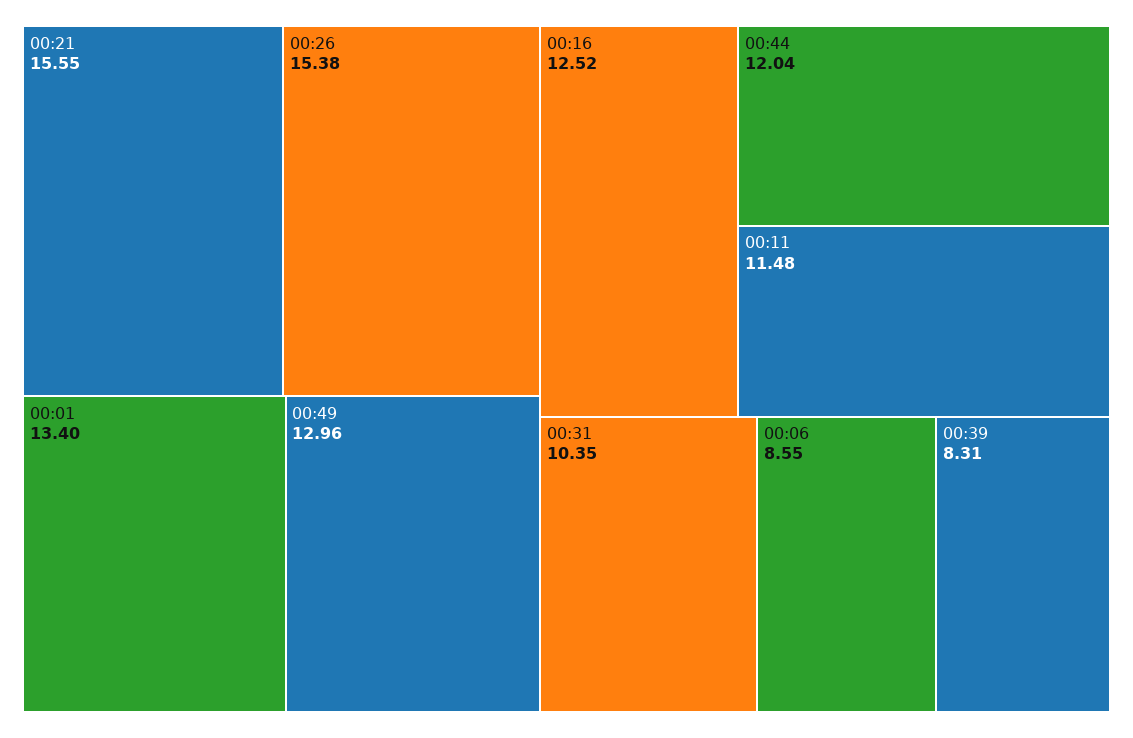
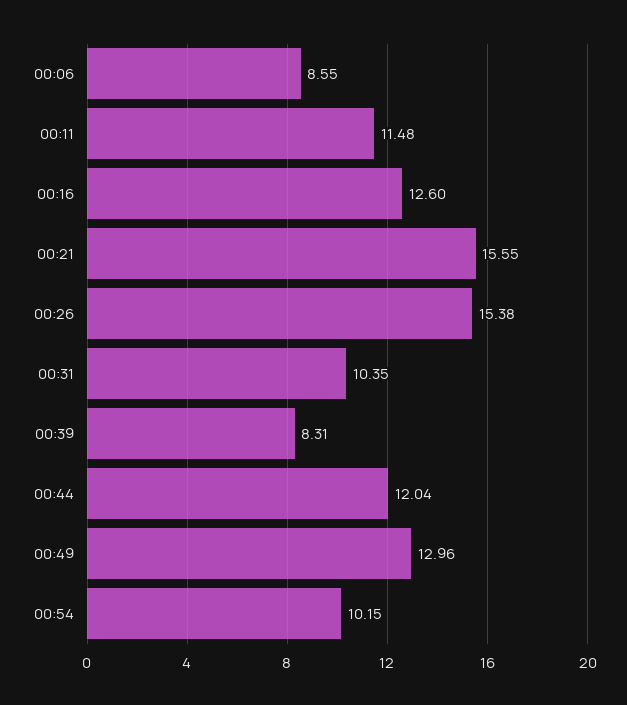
00:01: 13.4 -> none
00:16: 12.52 -> 12.6
00:54: none -> 10.15

